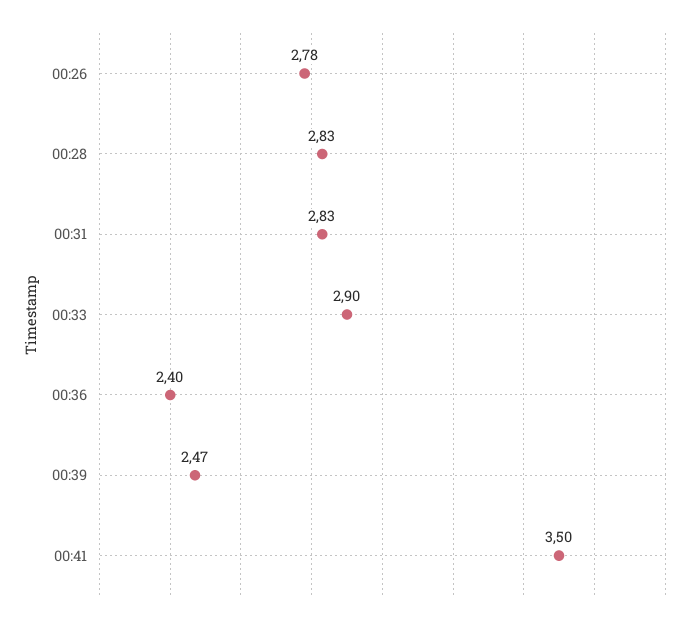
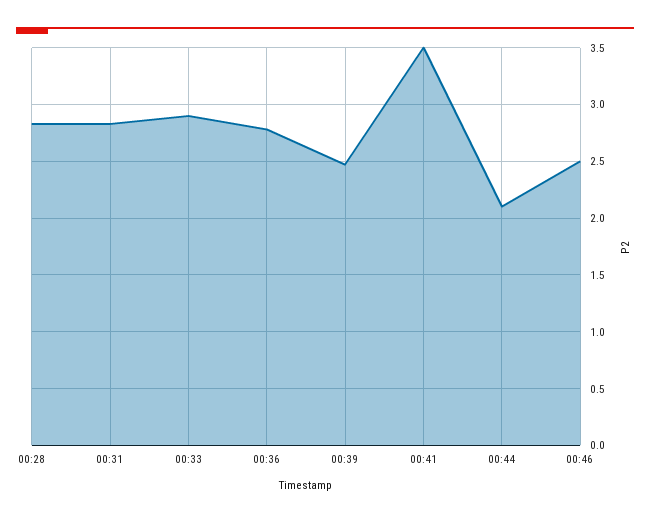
00:26: 2.78 -> none
00:36: 2.4 -> 2.8
00:44: none -> 2.1
00:46: none -> 2.5

